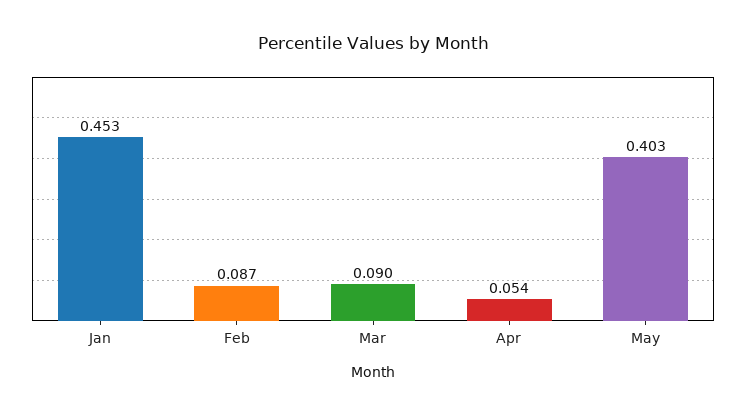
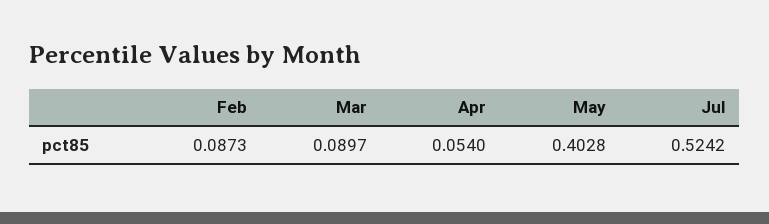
Jan: 0.453 -> none
Jul: none -> 0.5242

